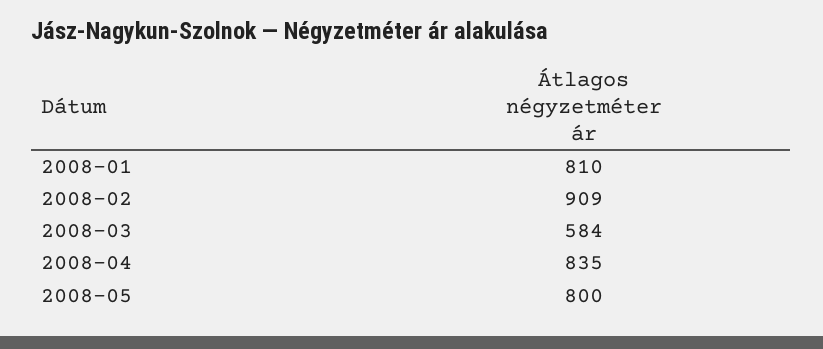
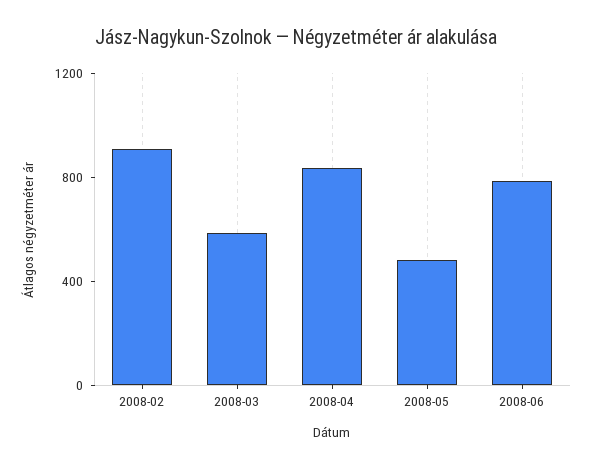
2008-01: 810 -> none
2008-05: 800 -> 500
2008-06: none -> 800

